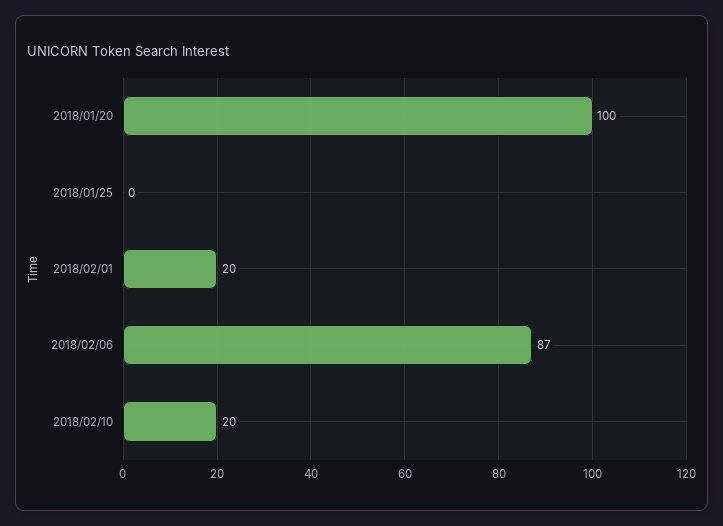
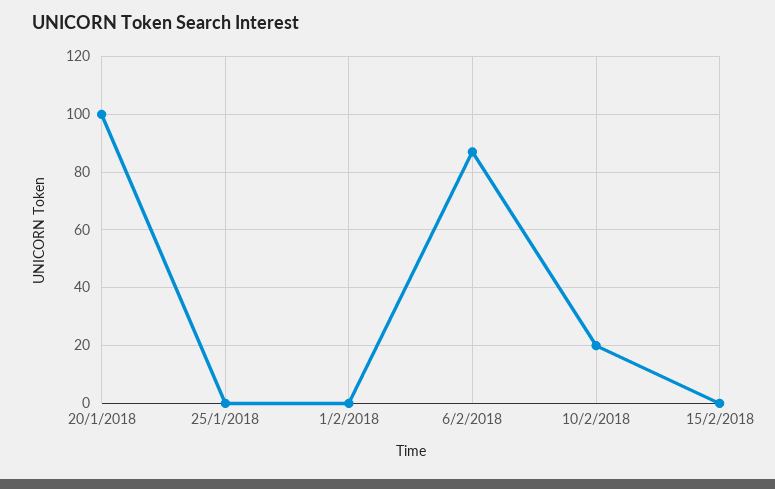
2018/02/01: 20 -> 0
15/2/2018: none -> 0

